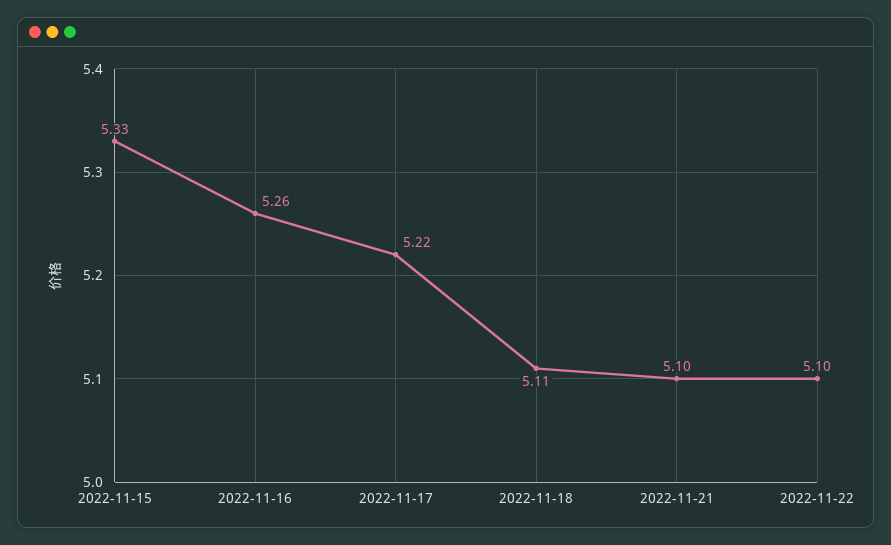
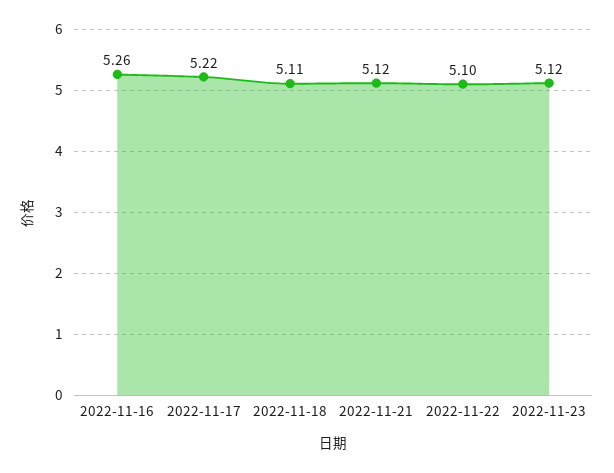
2022-11-15: 5.33 -> none
2022-11-21: 5.1 -> 5.12
2022-11-23: none -> 5.12

